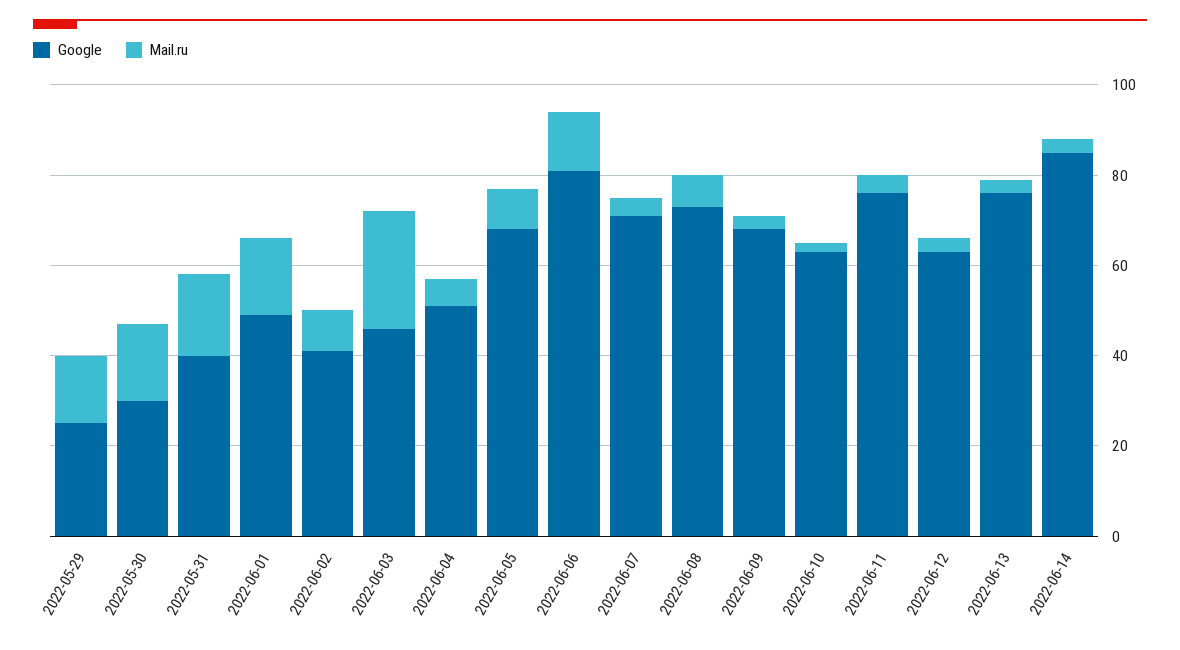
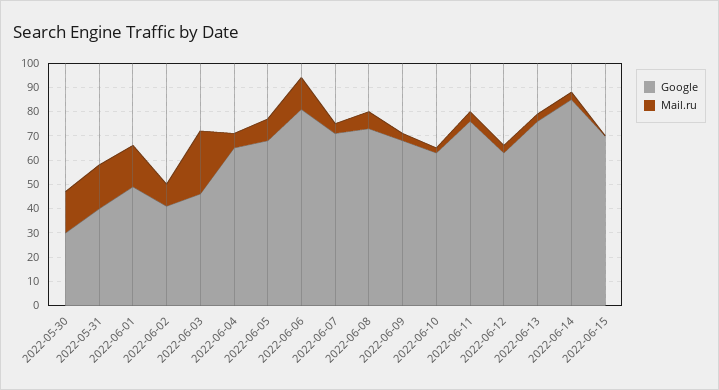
Google, 2022-05-29: 25 -> none
Mail.ru, 2022-05-29: 15 -> none
Google, 2022-06-04: 50 -> 65
Google, 2022-06-15: none -> 70
Mail.ru, 2022-06-15: none -> 0

